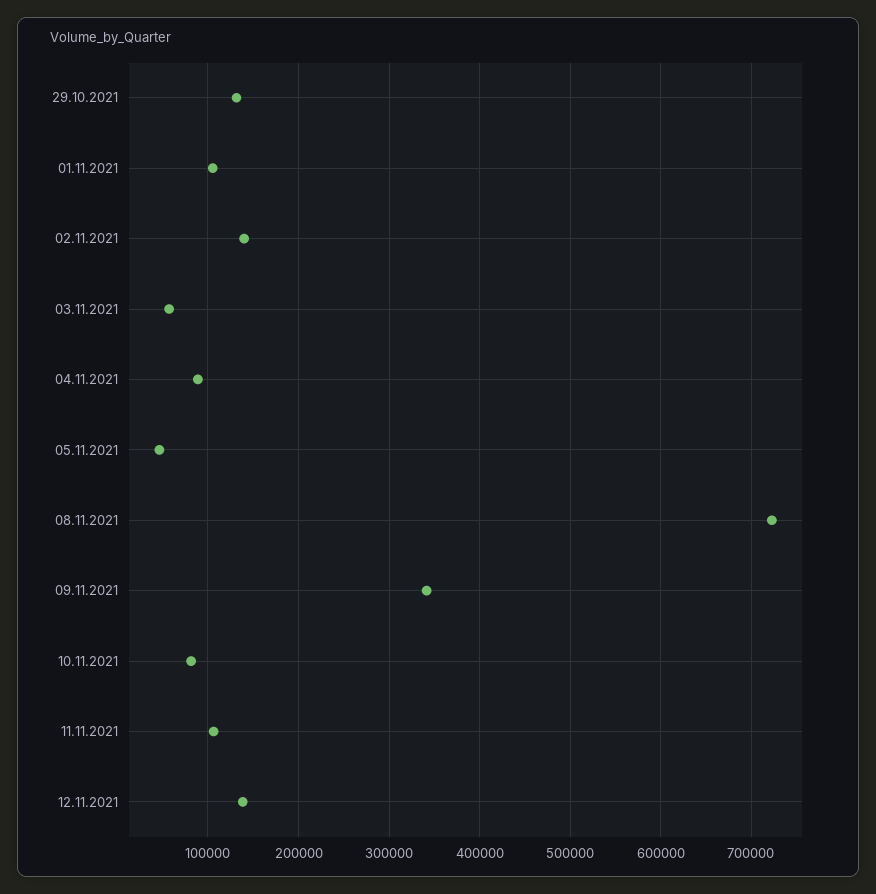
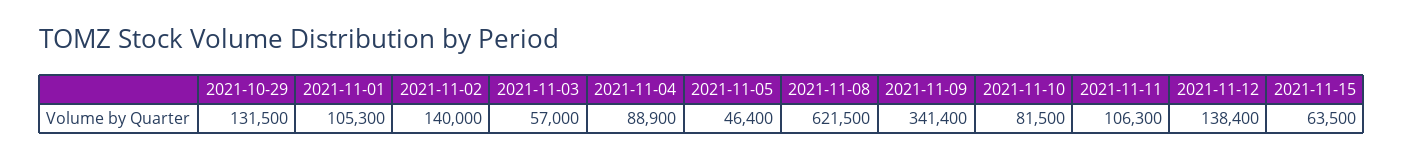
08.11.2021: 720000 -> 621500
2021-11-15: none -> 63500

